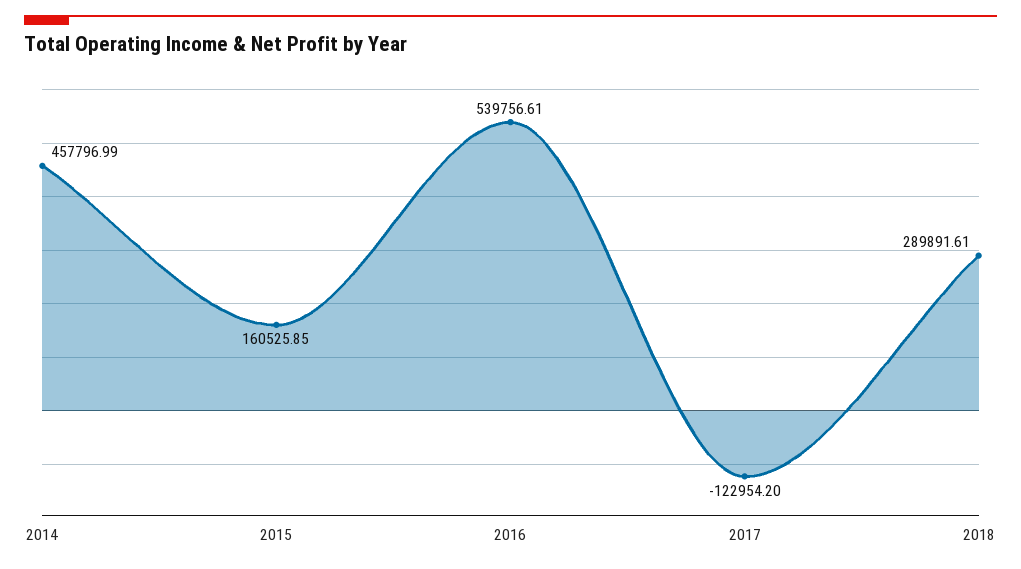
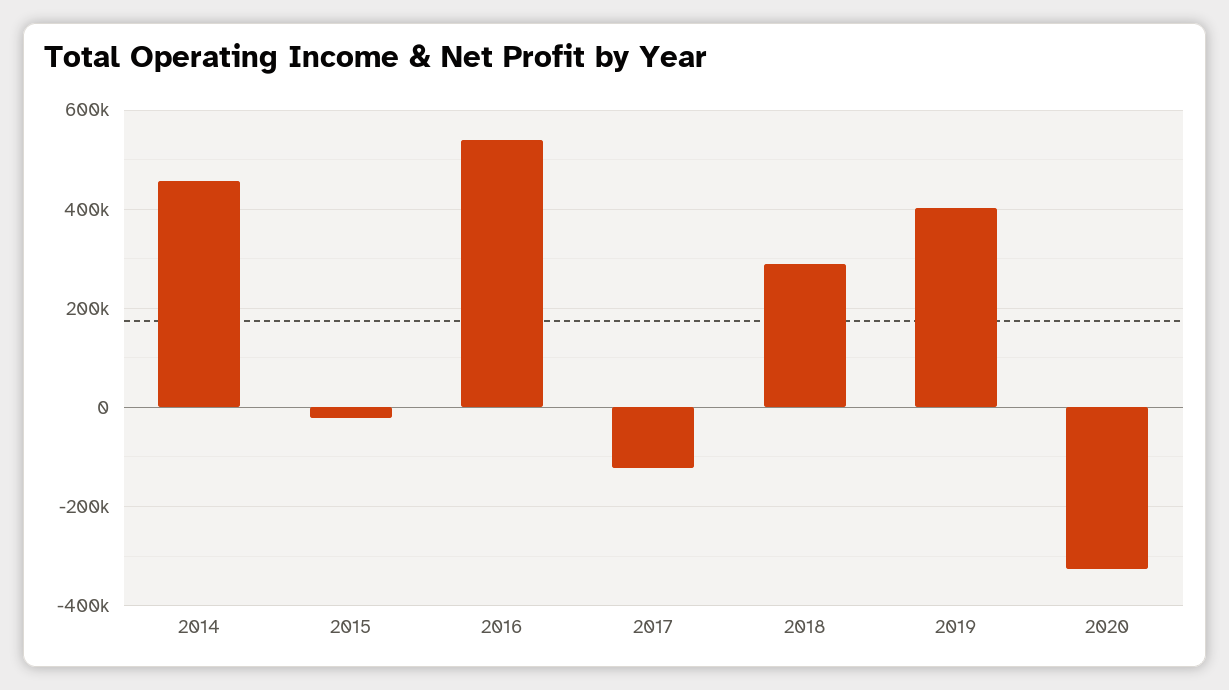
2015: 160525.85 -> -20000
2019: none -> 400000
2020: none -> -320000

